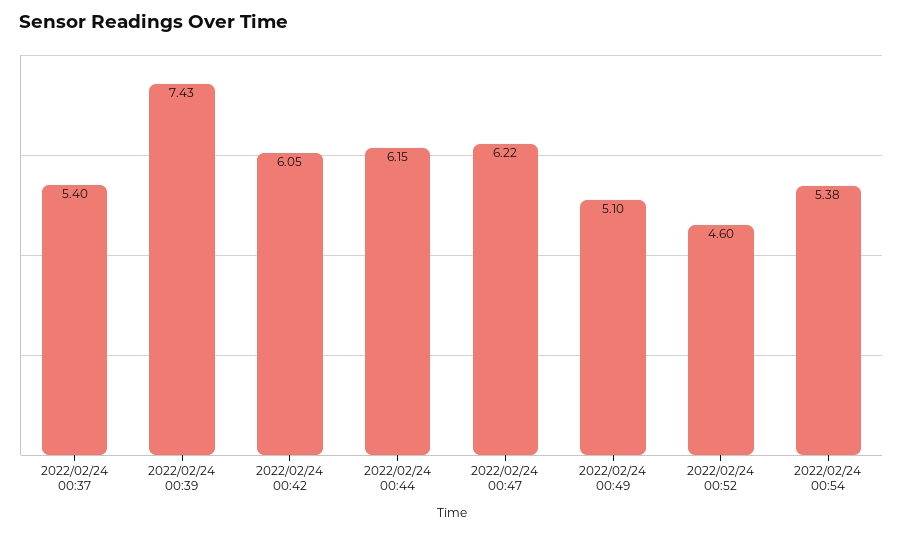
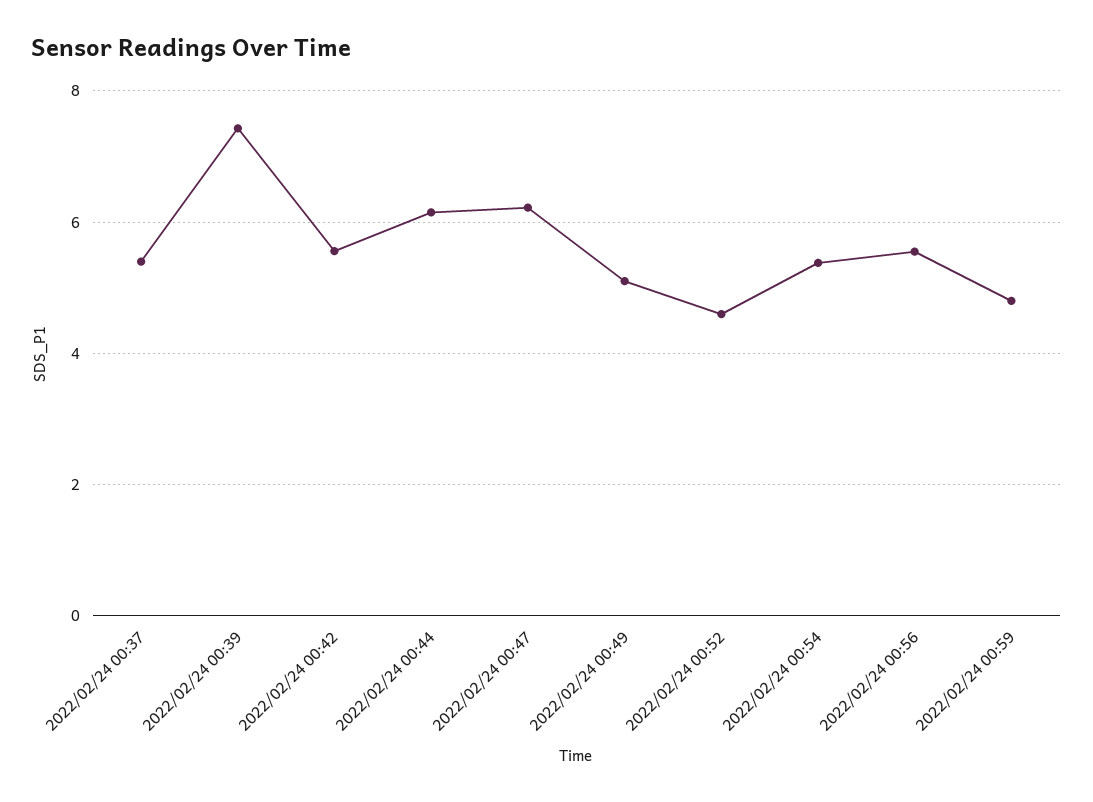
2022/02/24 00:42: 6.05 -> 5.6
2022/02/24 00:56: none -> 5.6
2022/02/24 00:59: none -> 4.8

